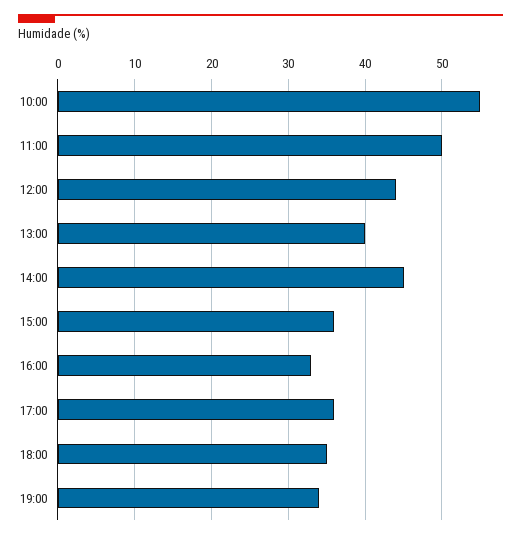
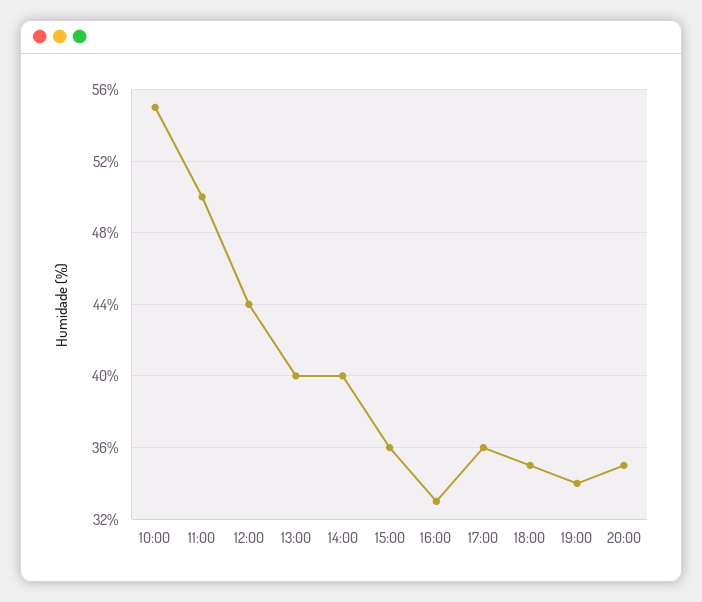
14:00: 45 -> 40
20:00: none -> 35

